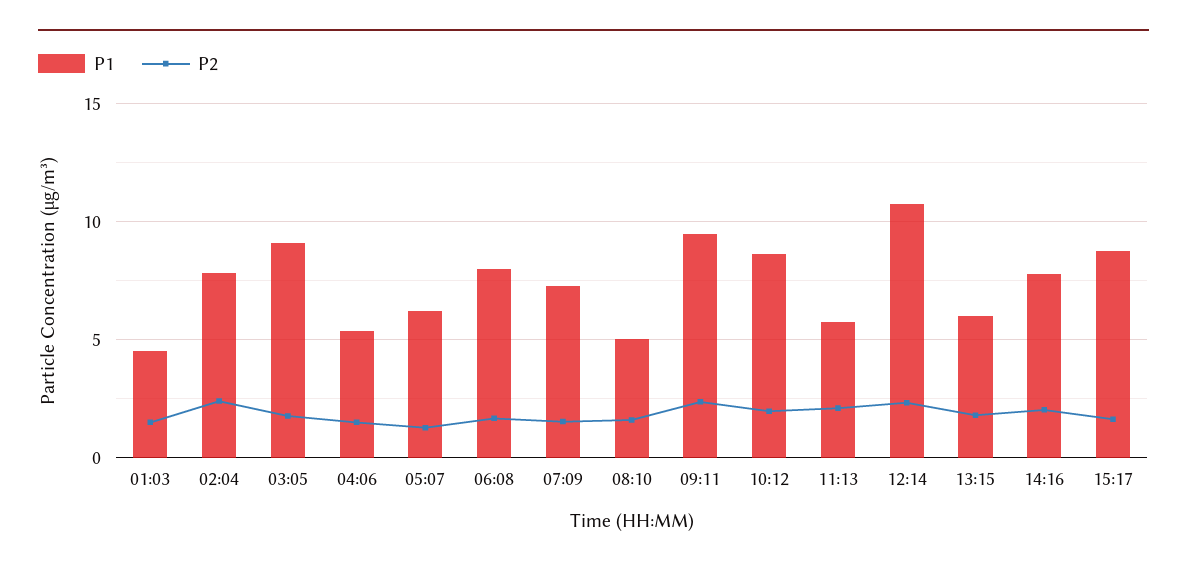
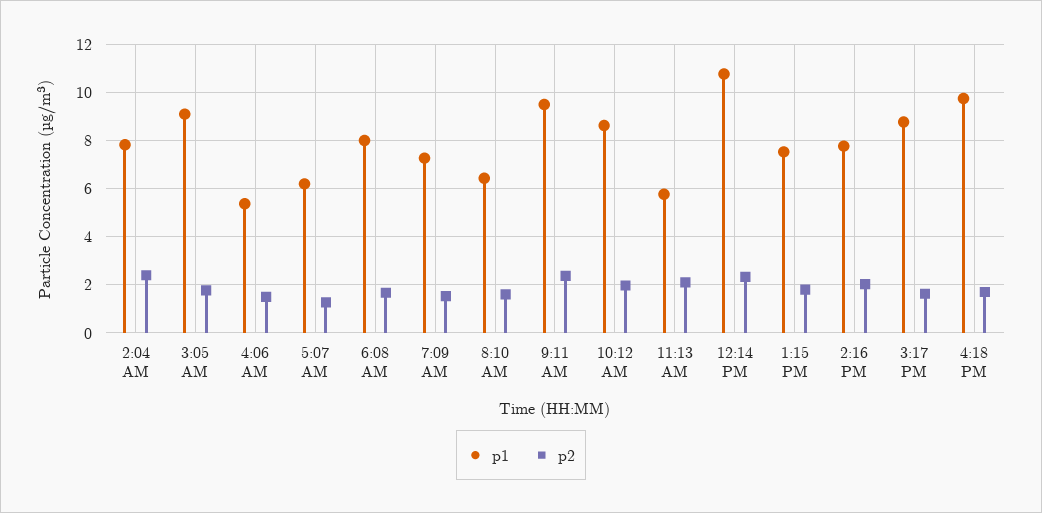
P1, 01:03: 4.5 -> none
P2, 01:03: 1.5 -> none
P1, 08:10: 5 -> 6.5
P1, 13:15: 6 -> 7.5
P1, 4:18 PM: none -> 9.75
P2, 4:18 PM: none -> 1.75

